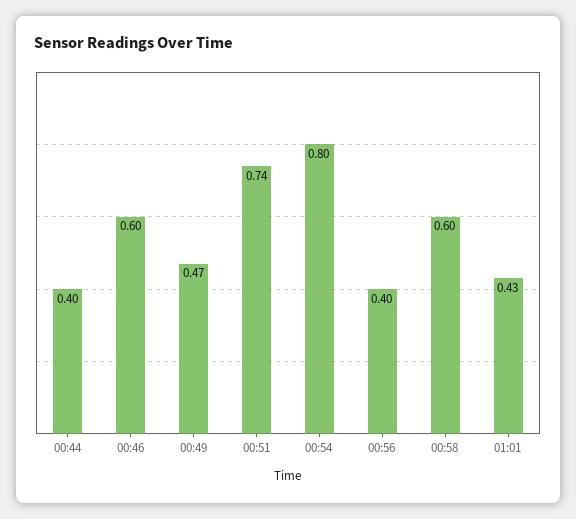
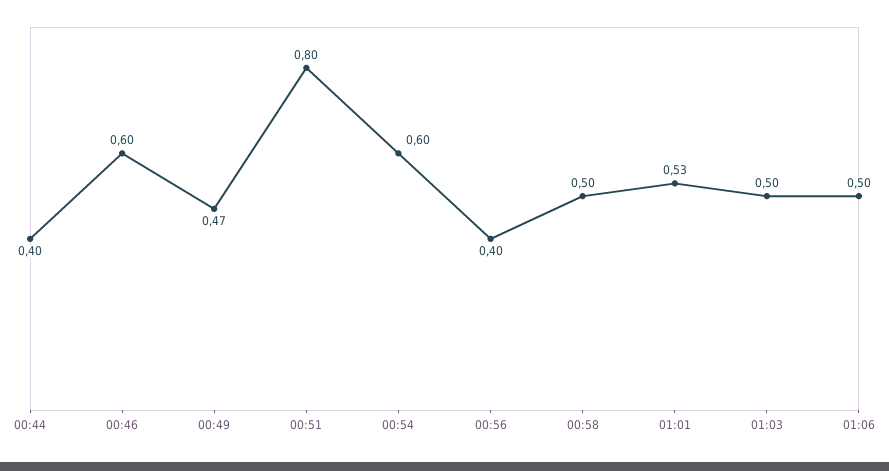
00:51: 0.74 -> 0.8
00:54: 0.8 -> 0.6
00:58: 0.6 -> 0.5
01:01: 0.43 -> 0.53
01:03: none -> 0.5
01:06: none -> 0.5

